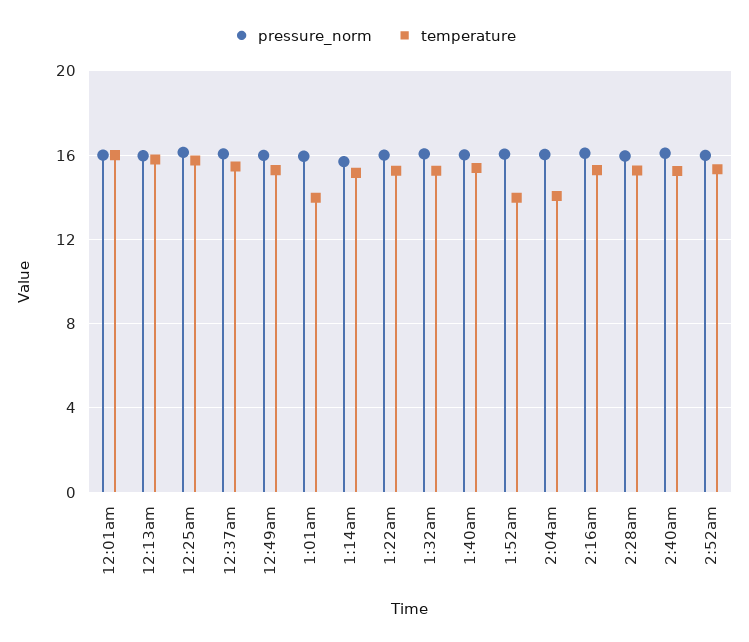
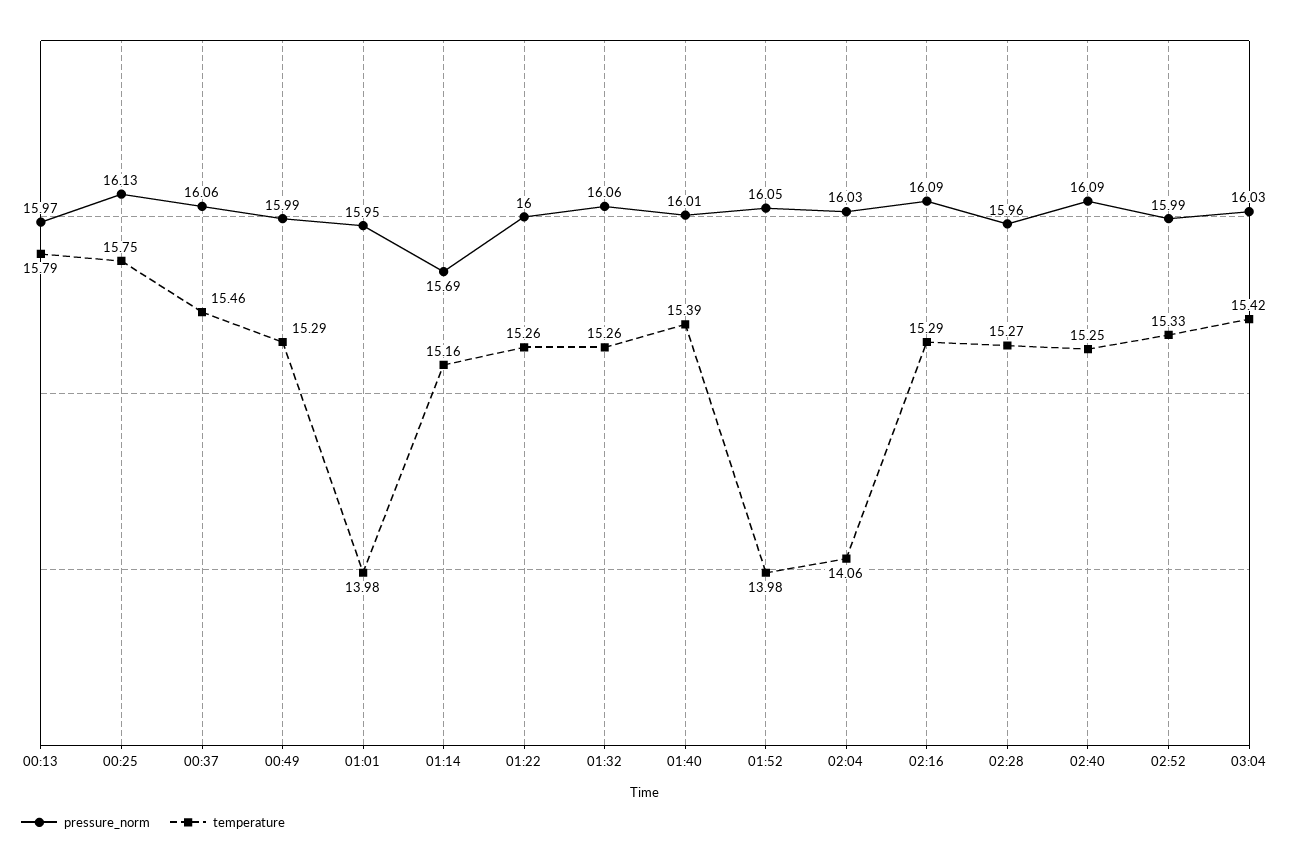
pressure_norm, 12:01am: 16 -> none
temperature, 12:01am: 16 -> none
pressure_norm, 03:04: none -> 16.03
temperature, 03:04: none -> 15.42

